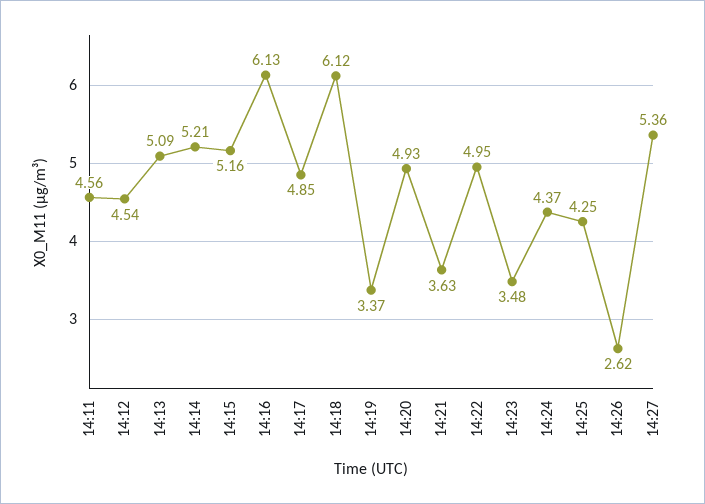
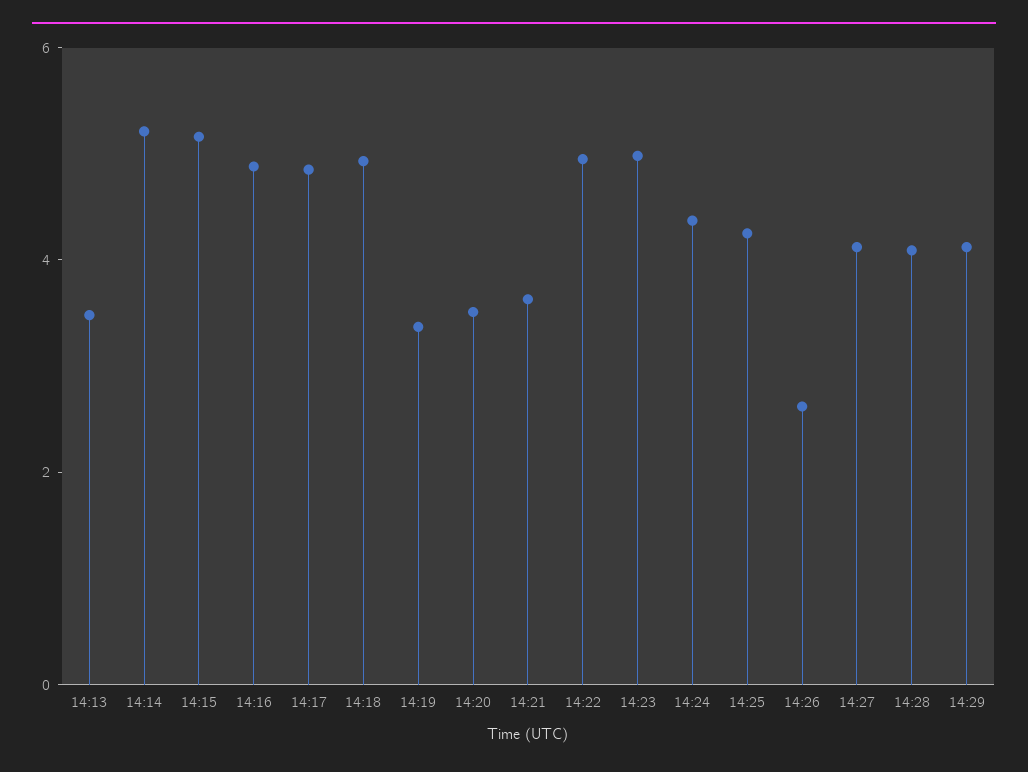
14:11: 4.56 -> none
14:12: 4.54 -> none
14:13: 5.09 -> 3.5
14:16: 6.13 -> 5
14:18: 6.12 -> 5
14:20: 4.93 -> 3.5
14:23: 3.48 -> 5
14:27: 5.36 -> 4
14:28: none -> 4
14:29: none -> 4

